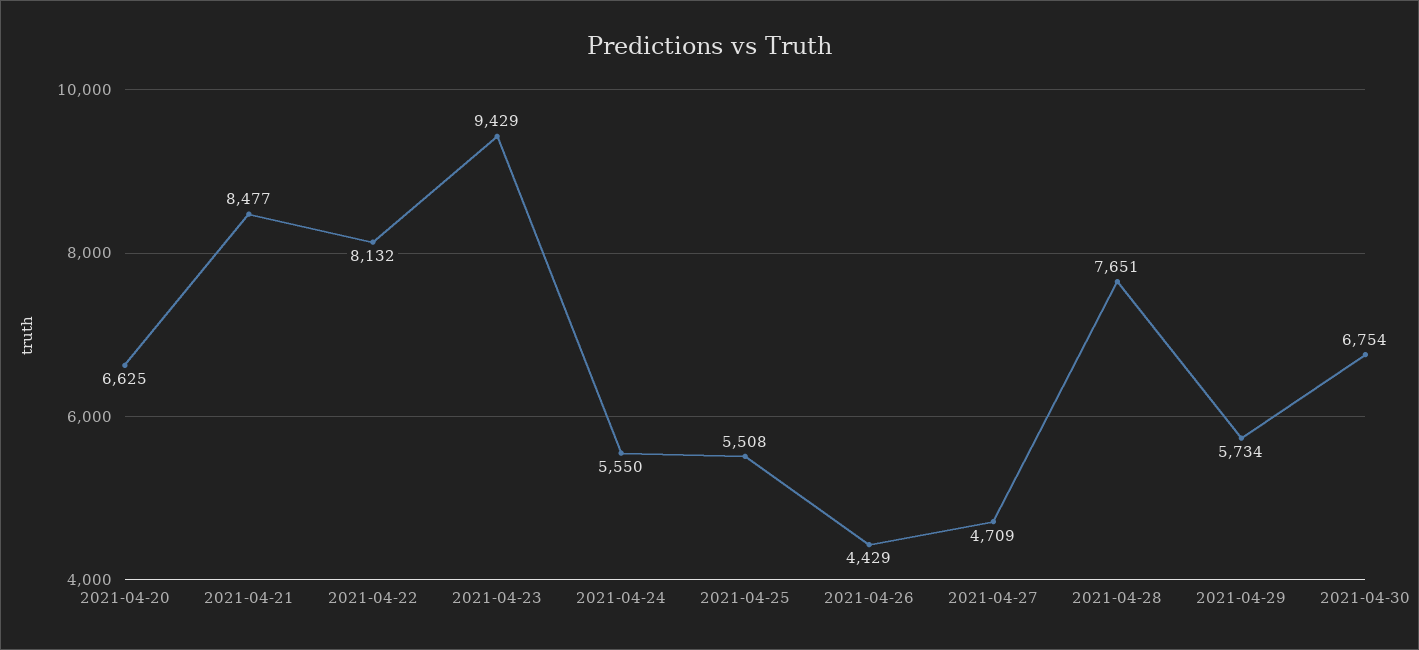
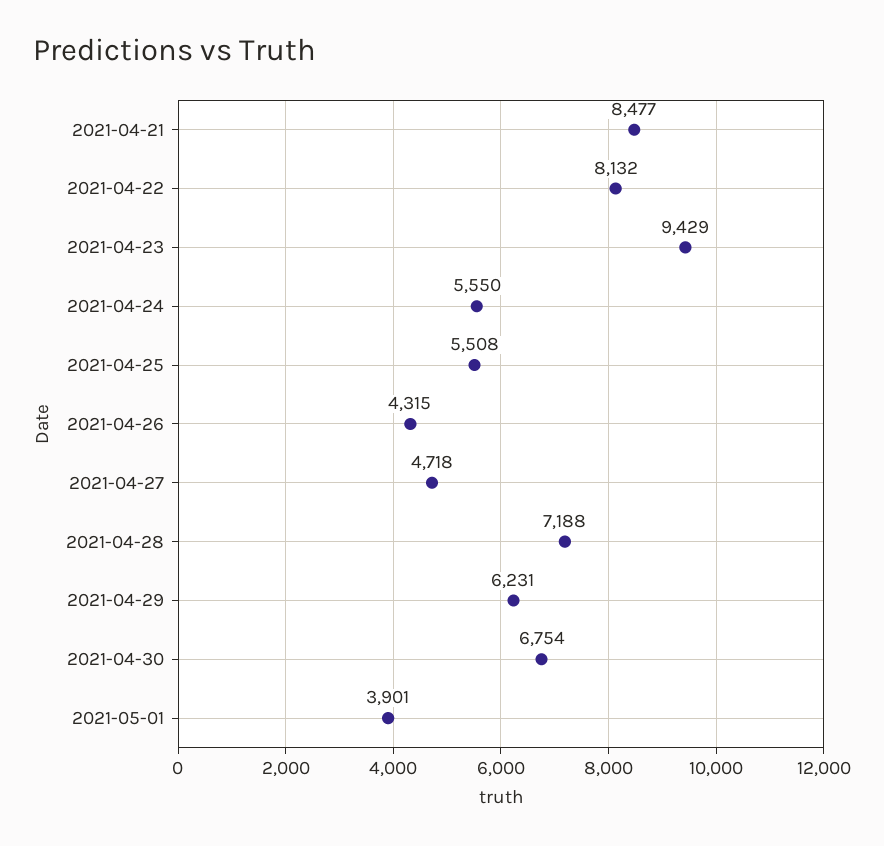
2021-04-20: 6625 -> none
2021-04-26: 4429 -> 4315
2021-04-27: 4709 -> 4718
2021-04-28: 7651 -> 7188
2021-04-29: 5734 -> 6231
2021-05-01: none -> 3901

